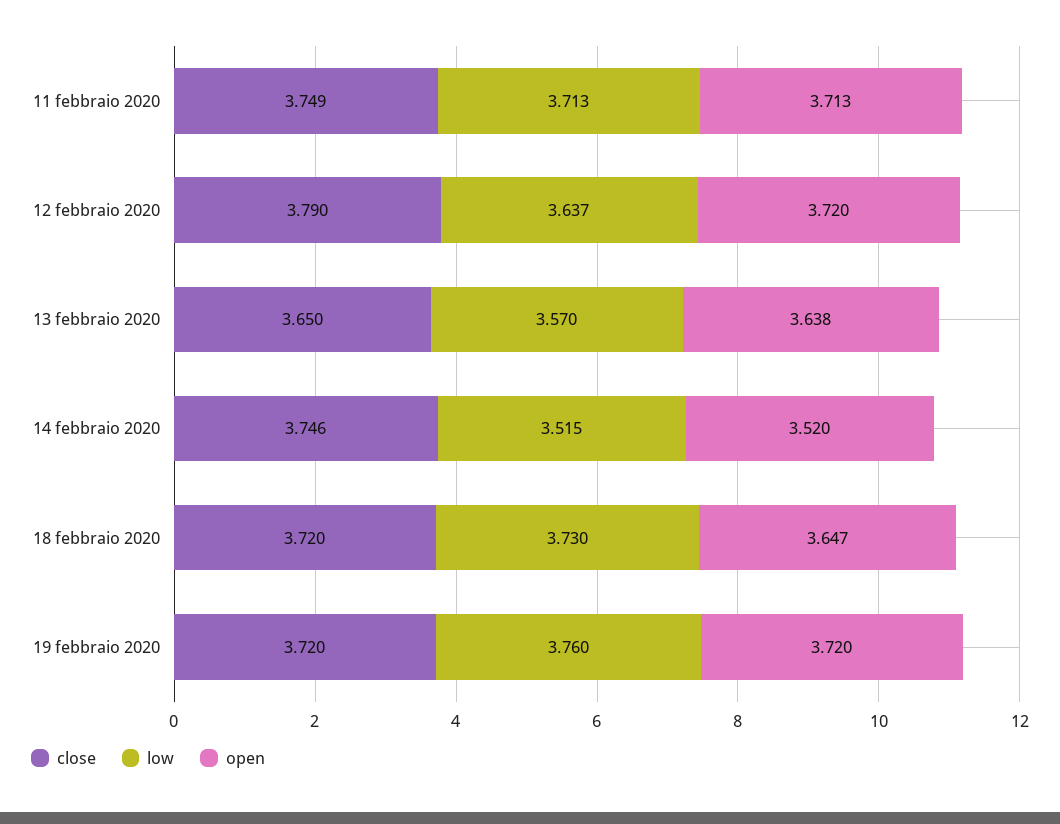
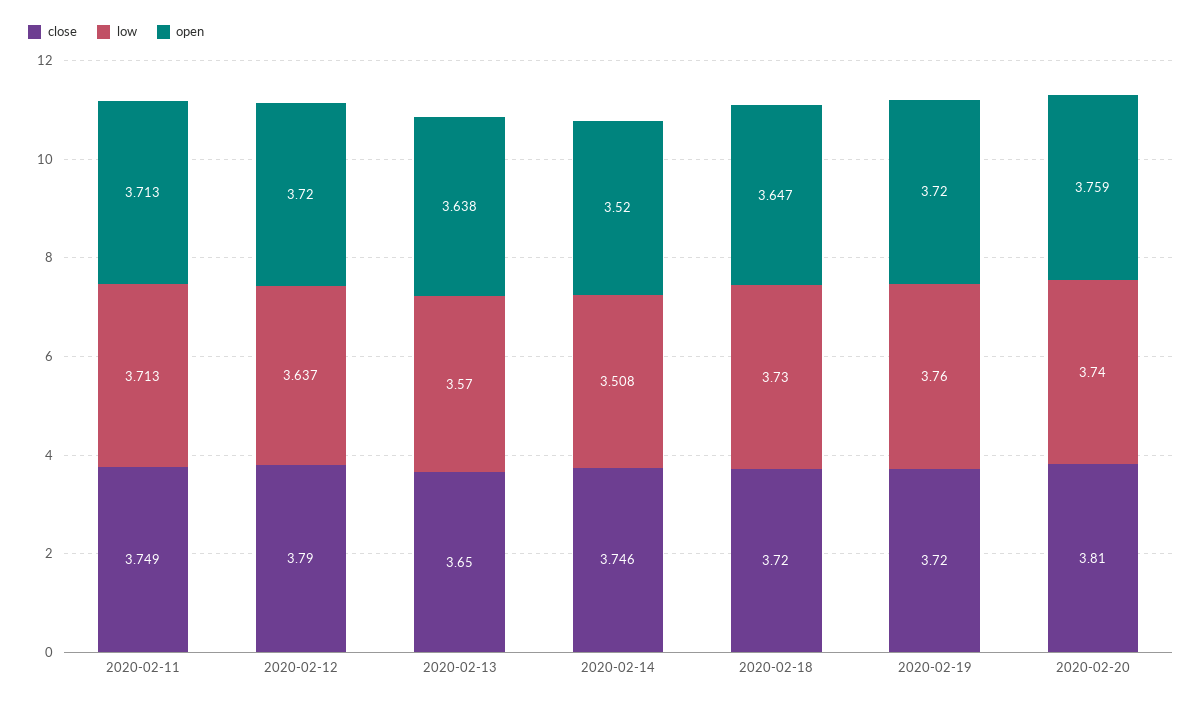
low, 14 febbraio 2020: 3.515 -> 3.508
close, 2020-02-20: none -> 3.81
low, 2020-02-20: none -> 3.74
open, 2020-02-20: none -> 3.759

